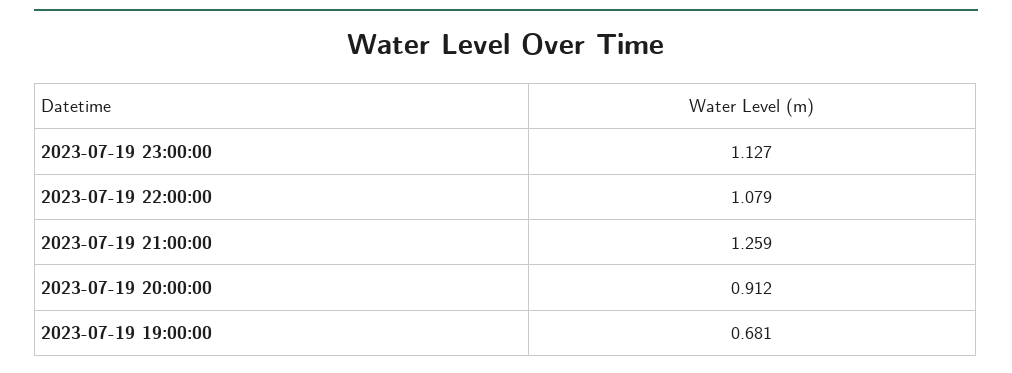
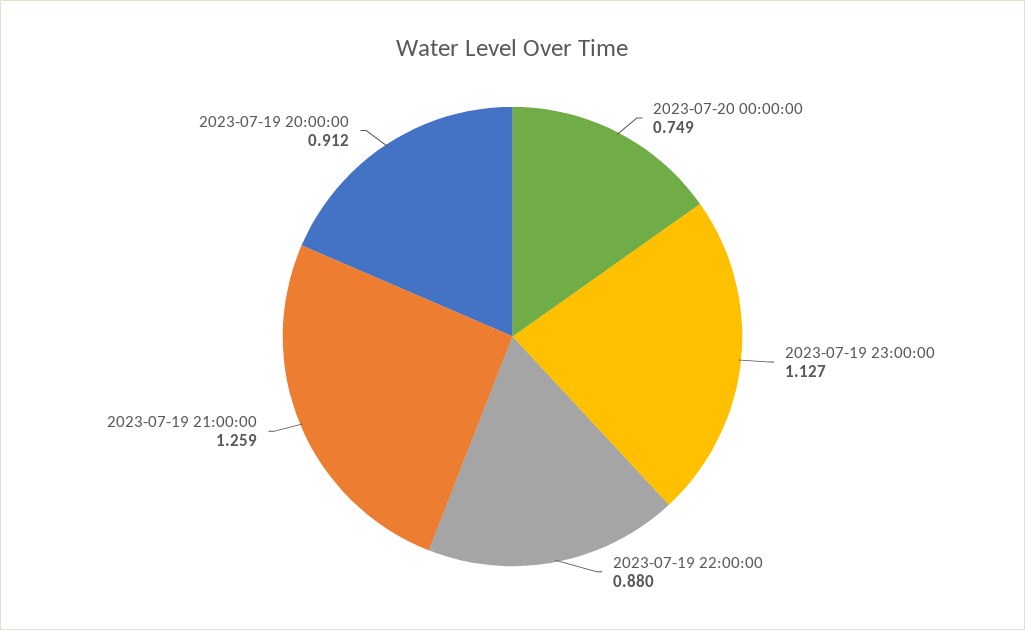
2023-07-19 22:00:00: 1.079 -> 0.88
2023-07-19 19:00:00: 0.681 -> none
2023-07-20 00:00:00: none -> 0.749

